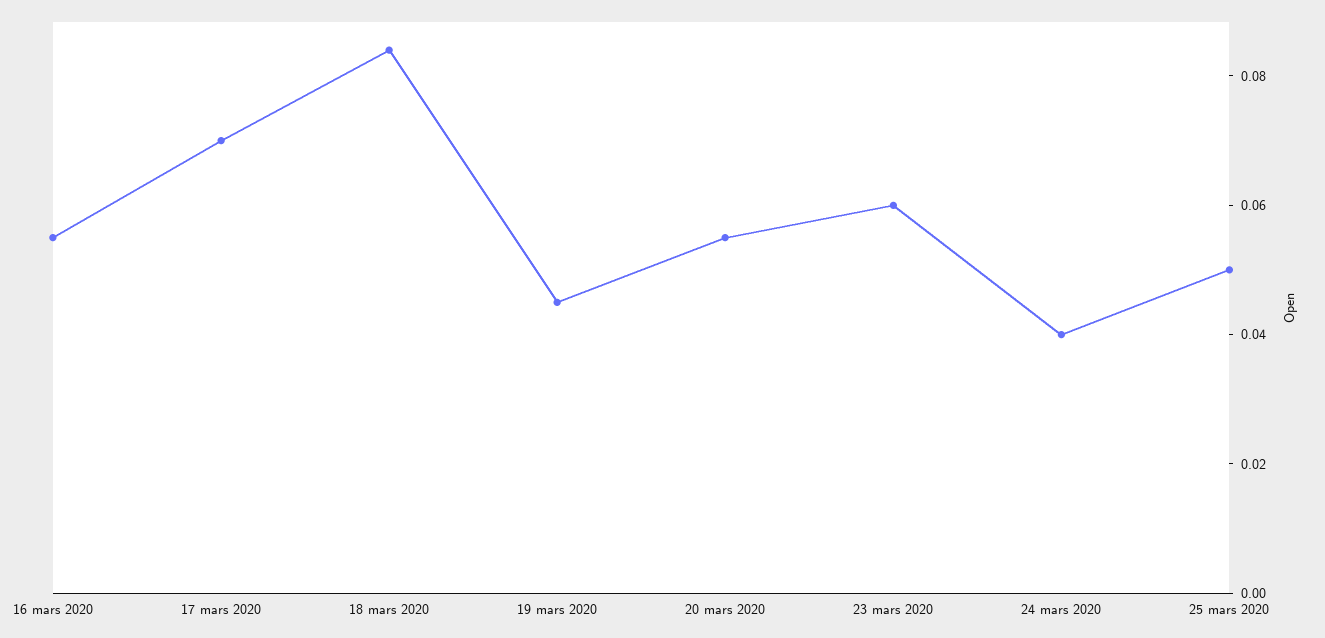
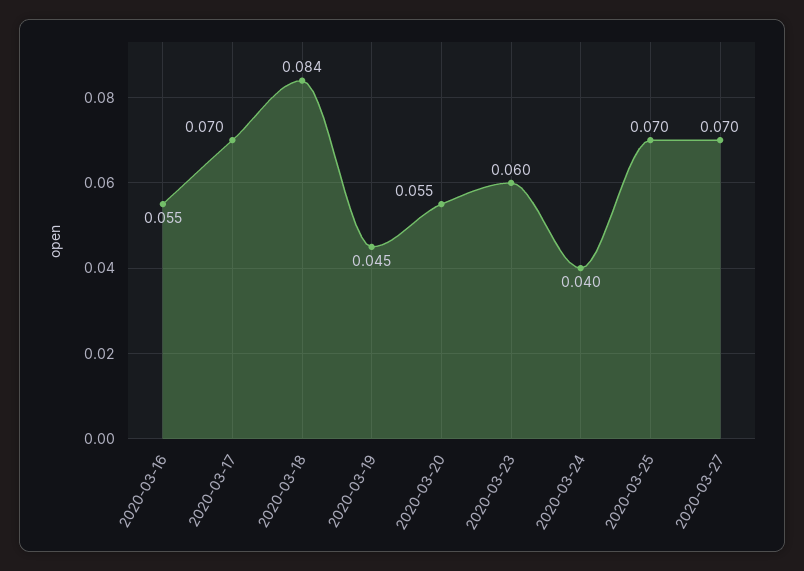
25 mars 2020: 0.05 -> 0.07
2020-03-27: none -> 0.07

